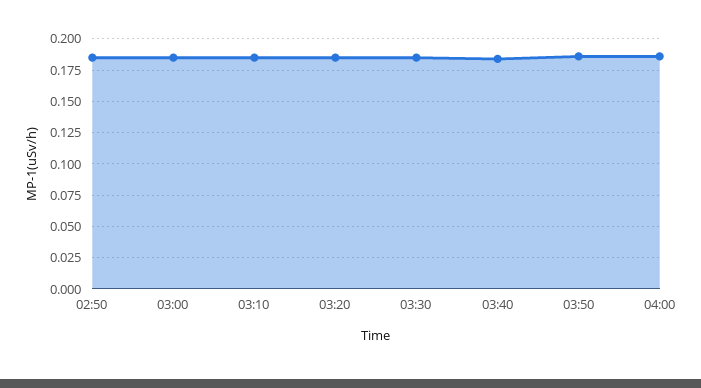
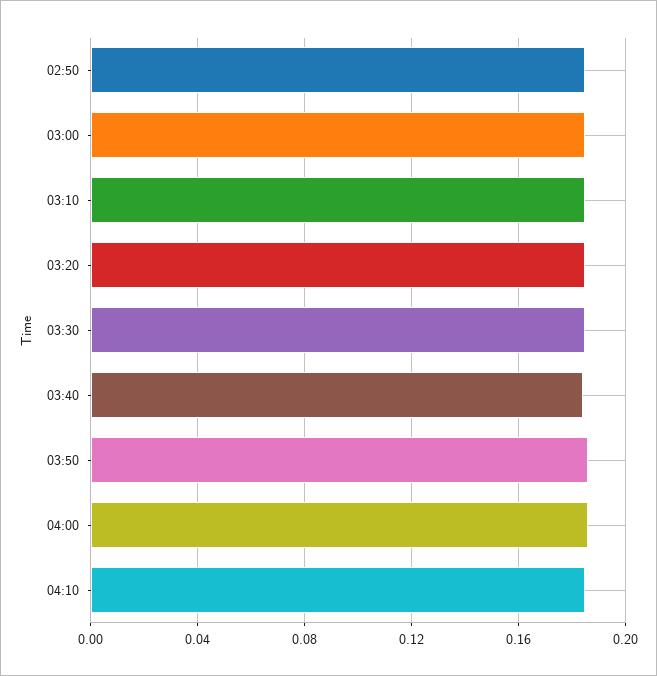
04:10: none -> 0.185

